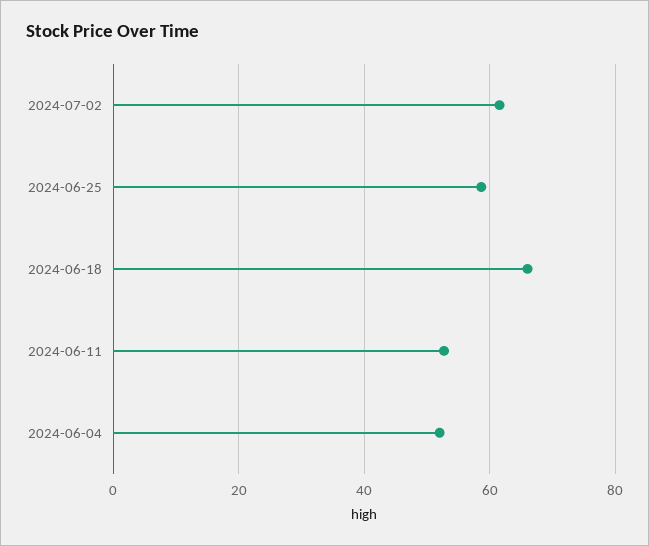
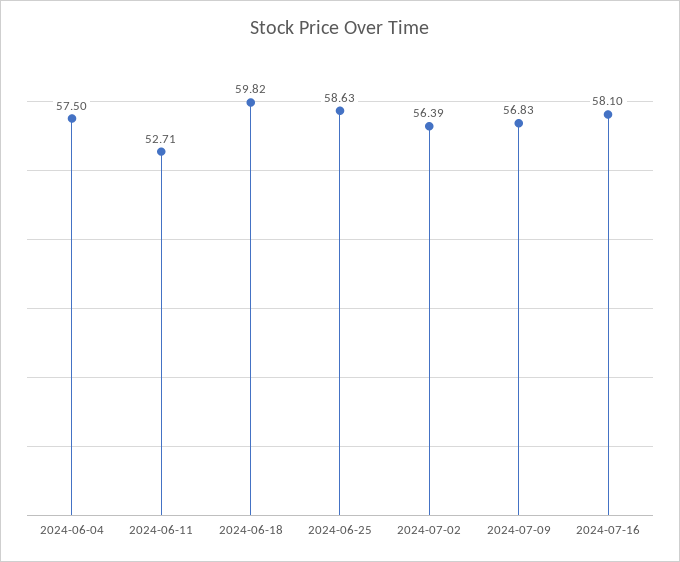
2024-07-02: 62 -> 56.39
2024-06-18: 66 -> 59.82
2024-06-04: 52 -> 57.5
2024-07-09: none -> 56.83
2024-07-16: none -> 58.1

